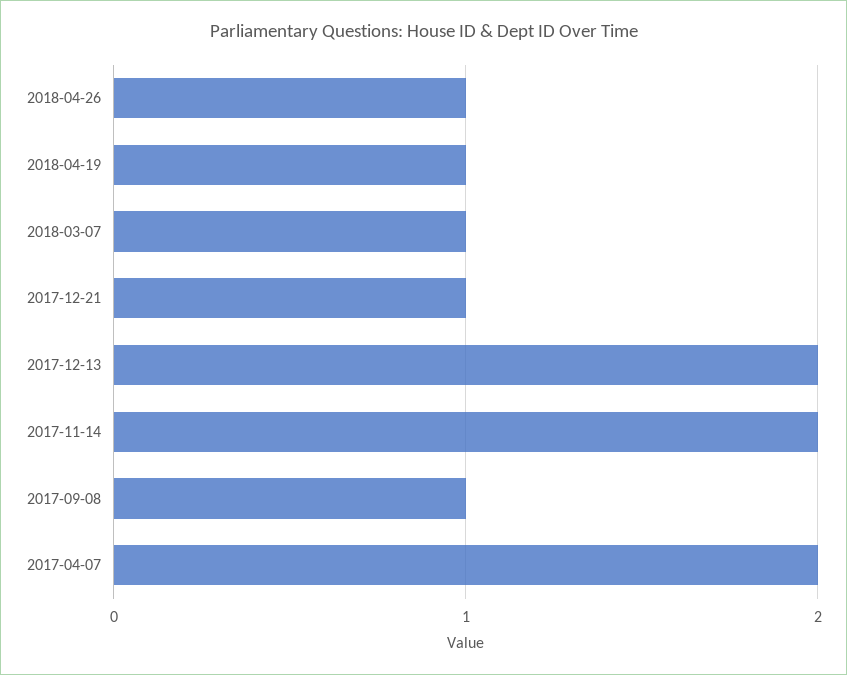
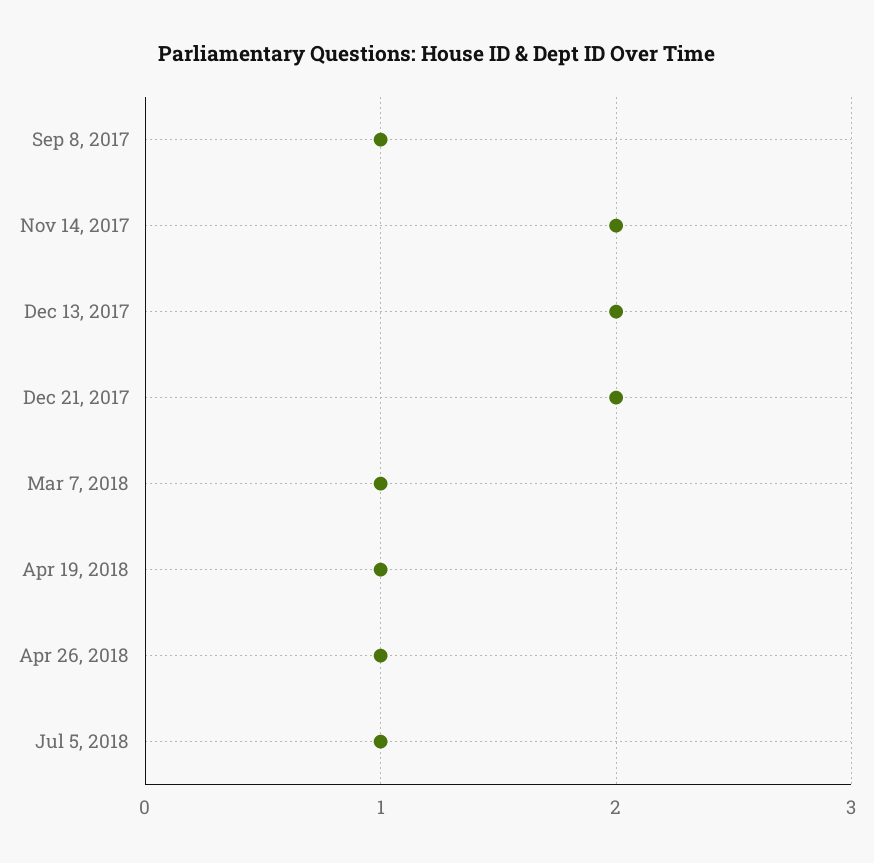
2017-12-21: 1 -> 2
2017-04-07: 2 -> none
Jul 5, 2018: none -> 1

